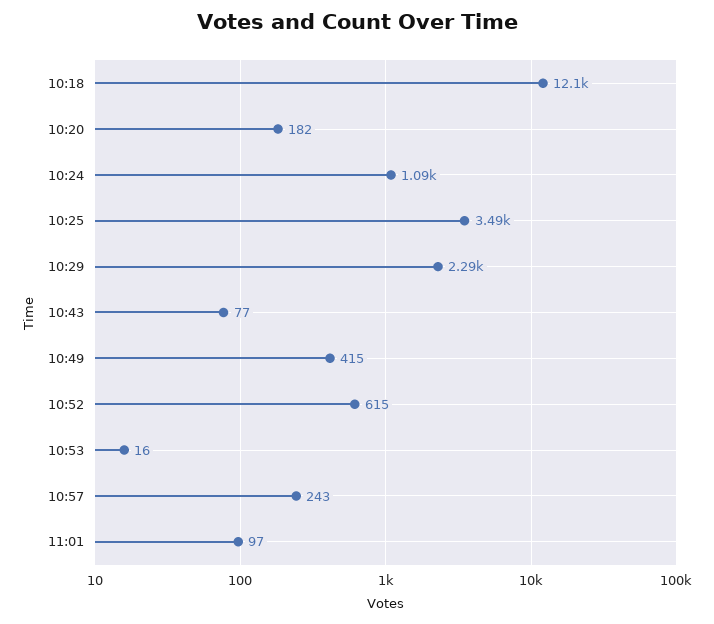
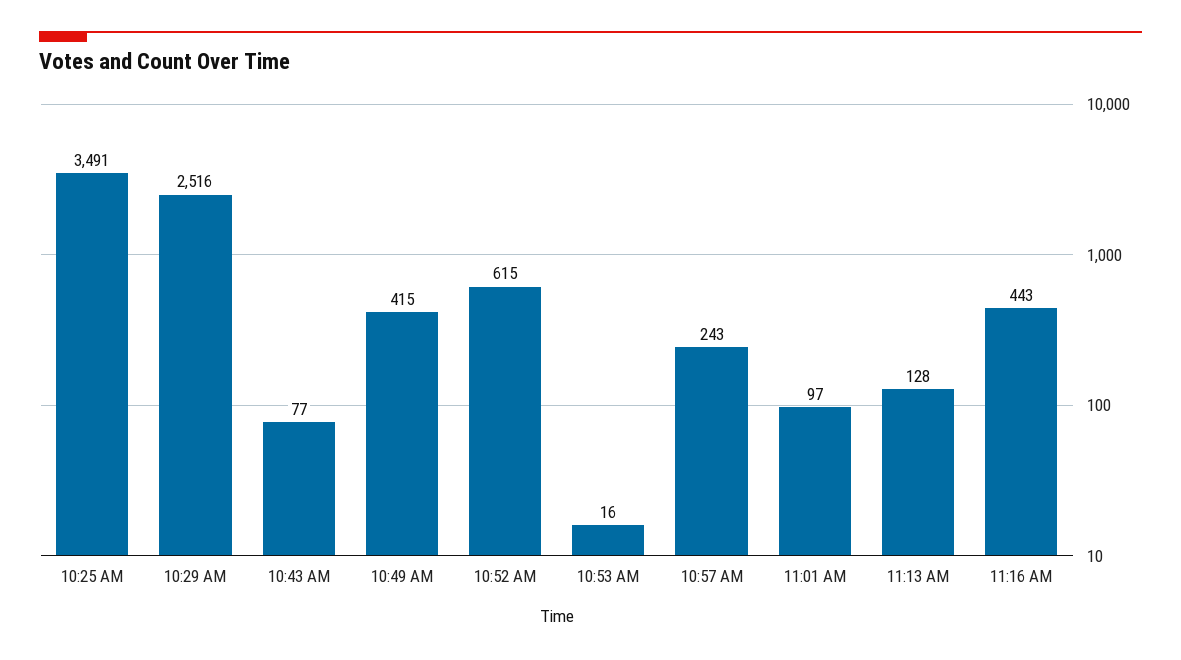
10:18: 12100 -> none
10:20: 182 -> none
10:24: 1090 -> none
10:29: 2290 -> 2516
11:13 AM: none -> 128
11:16 AM: none -> 443

